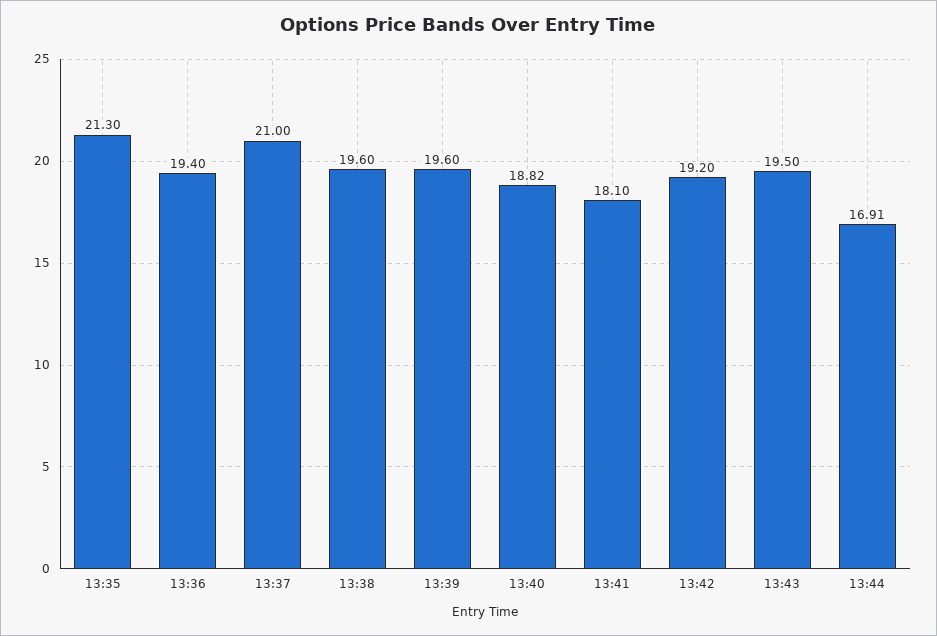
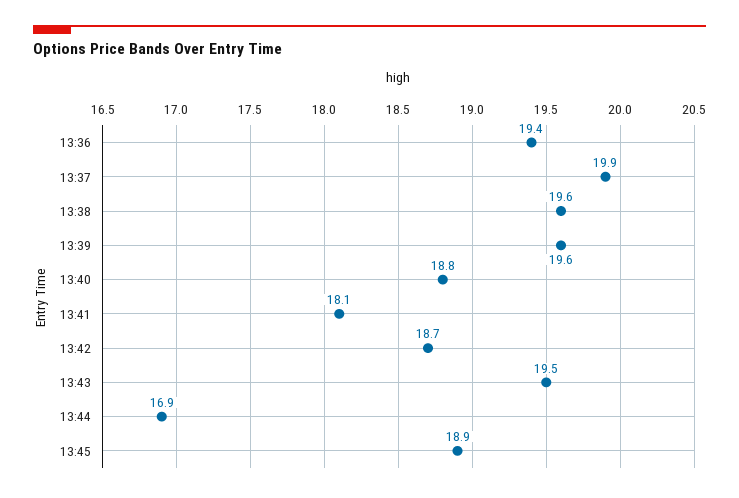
13:35: 21.3 -> none
13:37: 21 -> 19.9
13:42: 19.2 -> 18.7
13:45: none -> 18.9

